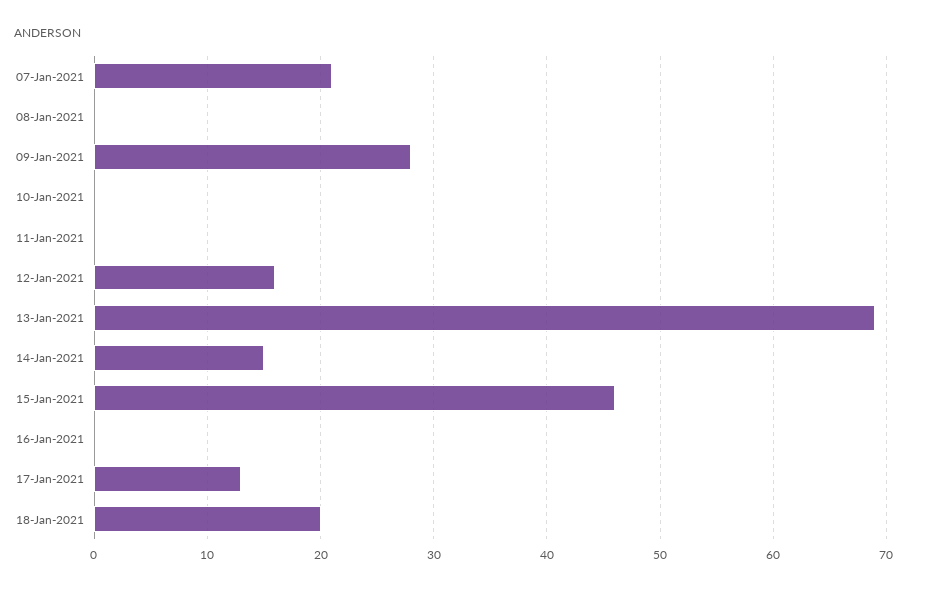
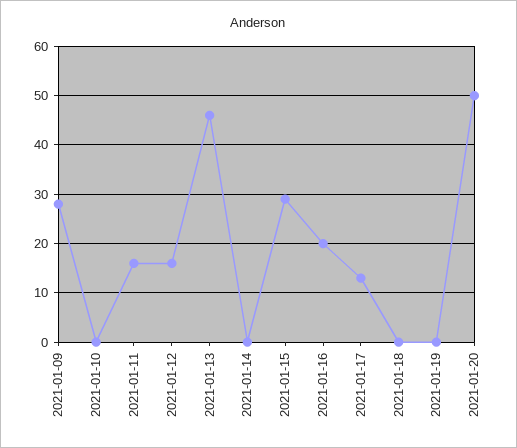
07-Jan-2021: 21 -> none
08-Jan-2021: 0 -> none
11-Jan-2021: 0 -> 15
13-Jan-2021: 69 -> 45
14-Jan-2021: 15 -> 0
15-Jan-2021: 46 -> 30
16-Jan-2021: 0 -> 20
18-Jan-2021: 20 -> 0
2021-01-19: none -> 0
2021-01-20: none -> 50

